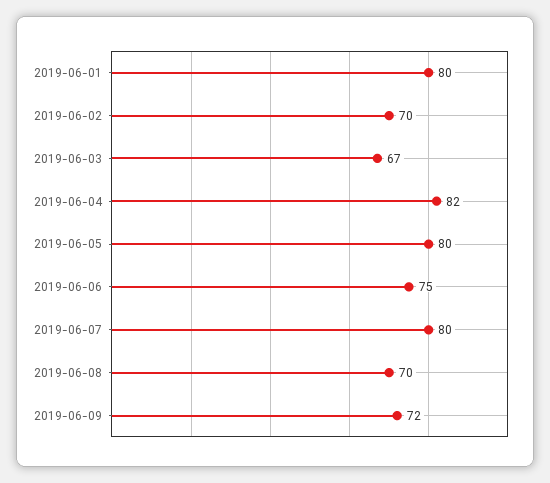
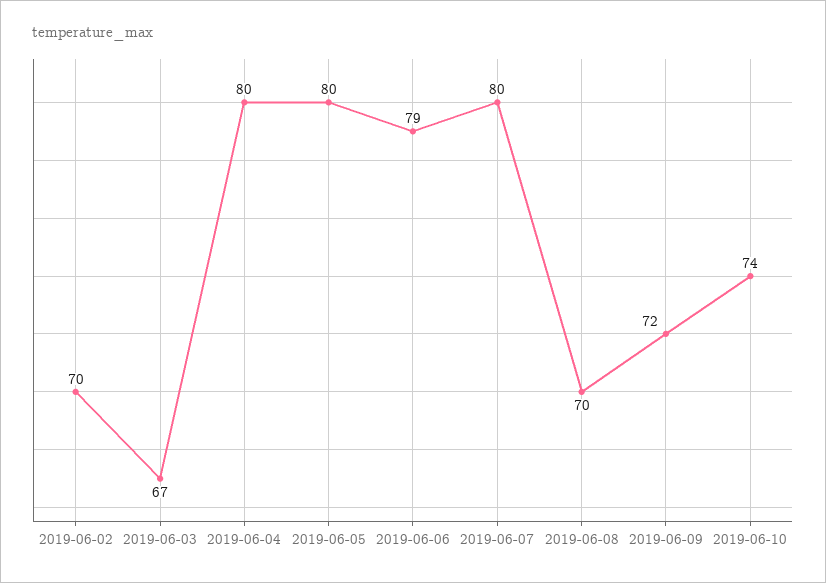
2019-06-01: 80 -> none
2019-06-04: 82 -> 80
2019-06-06: 75 -> 79
2019-06-10: none -> 74

